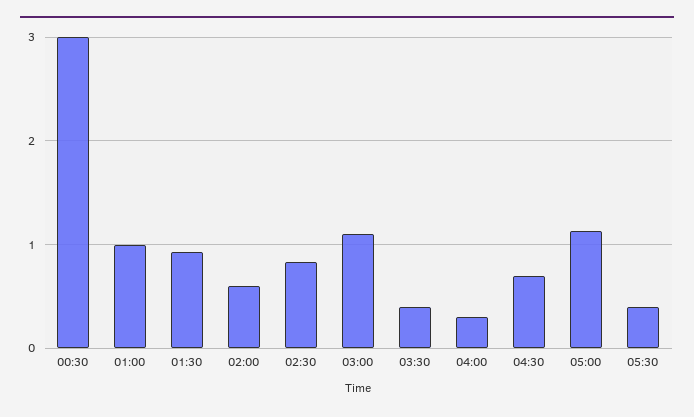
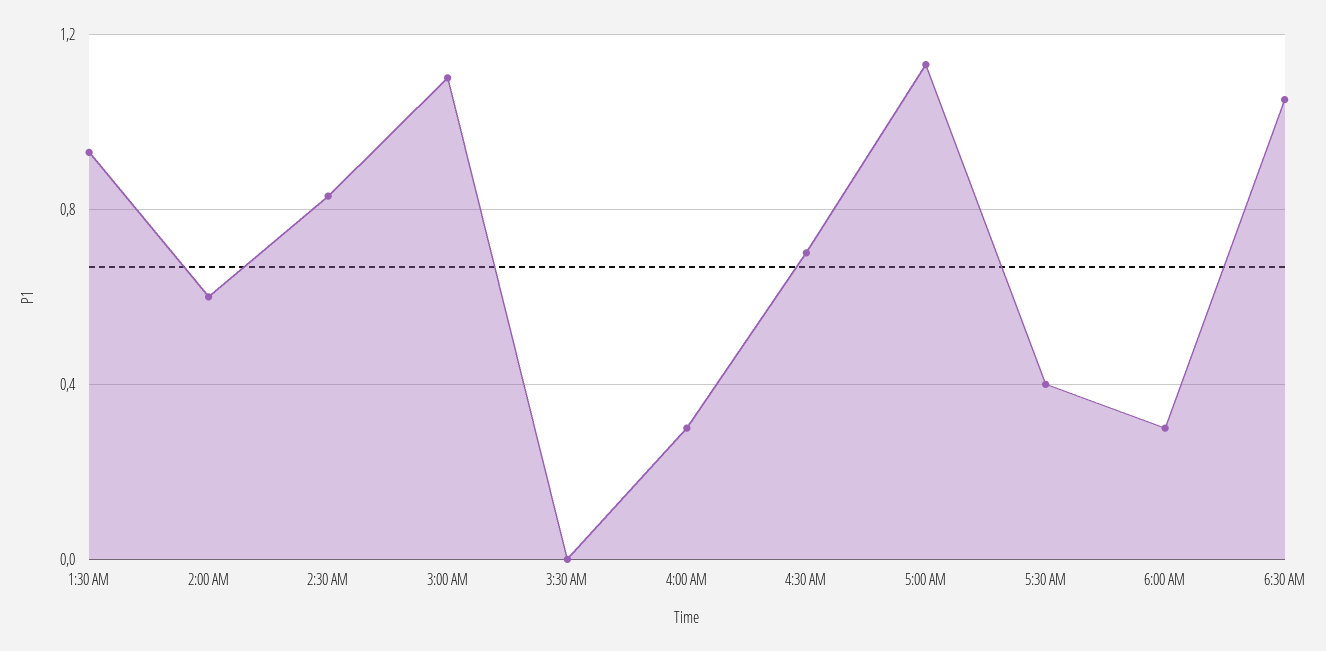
00:30: 3 -> none
01:00: 1 -> none
03:30: 0.4 -> 0
6:00 AM: none -> 0.3
6:30 AM: none -> 1.05

